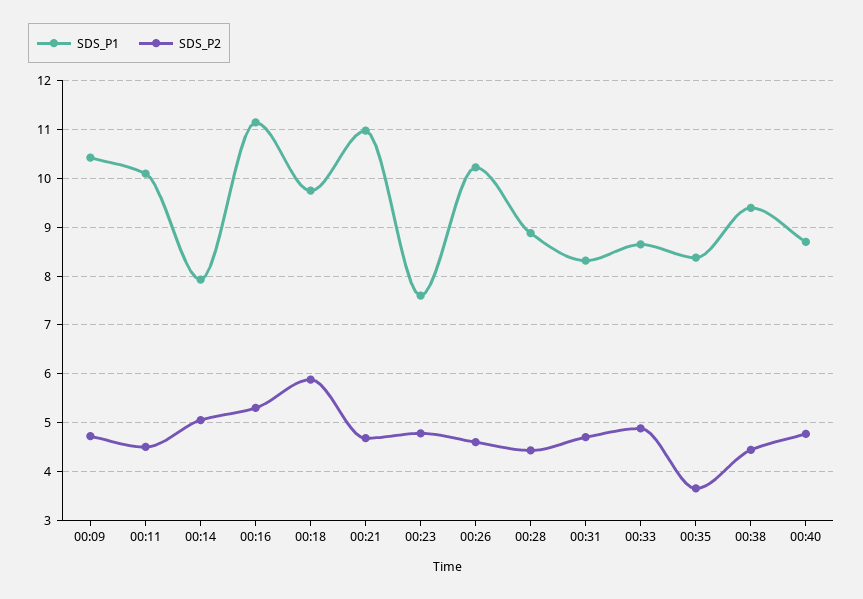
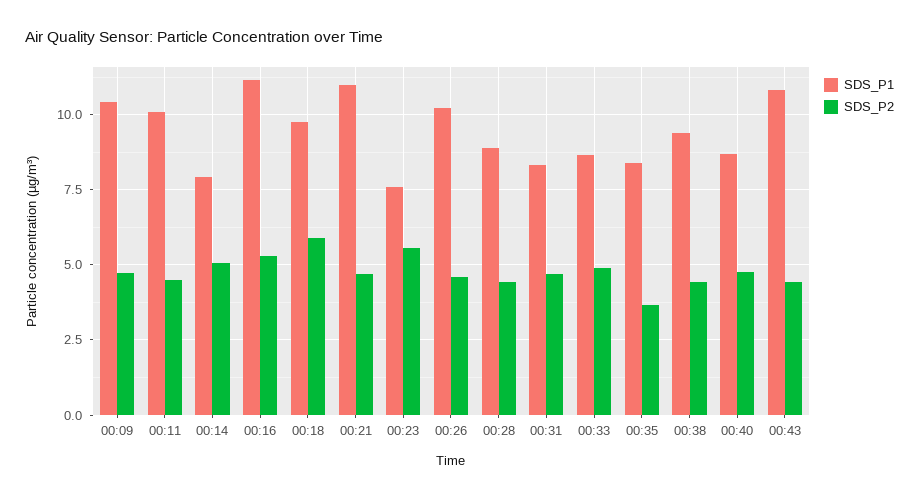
SDS_P2, 00:23: 4.8 -> 5.5
SDS_P1, 00:43: none -> 10.75
SDS_P2, 00:43: none -> 4.5

